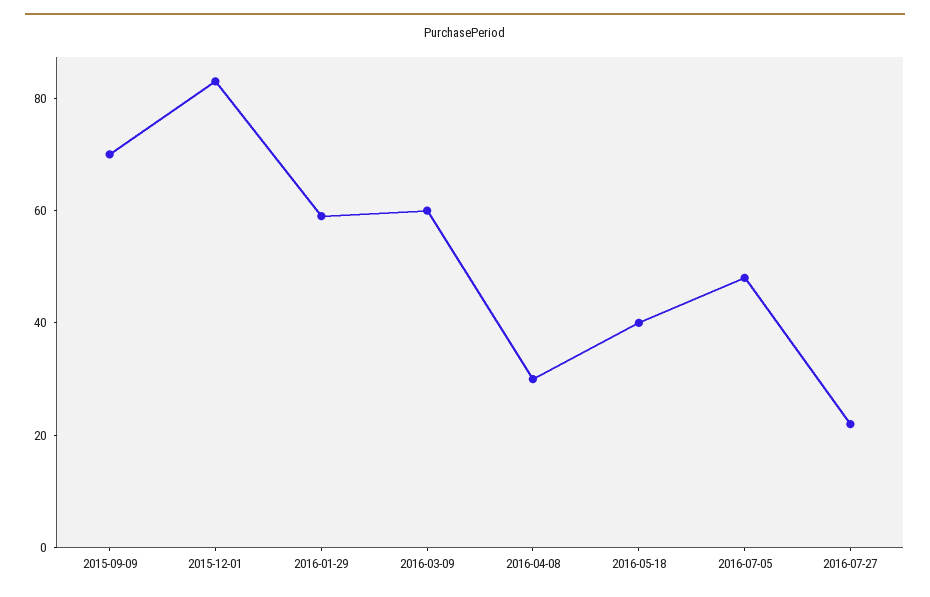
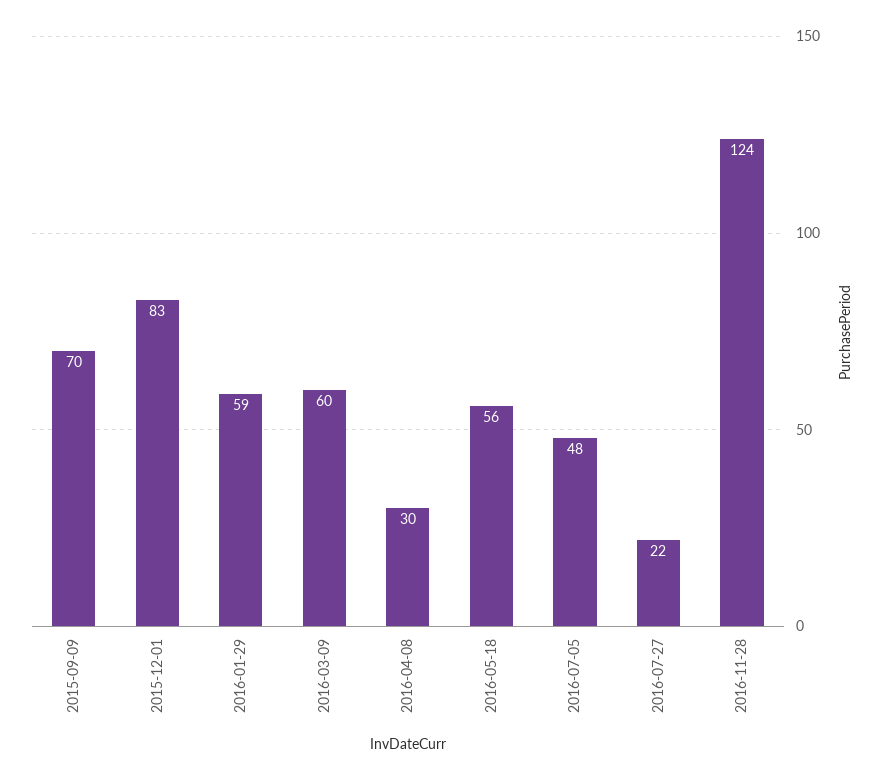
2016-05-18: 40 -> 56
2016-11-28: none -> 124

